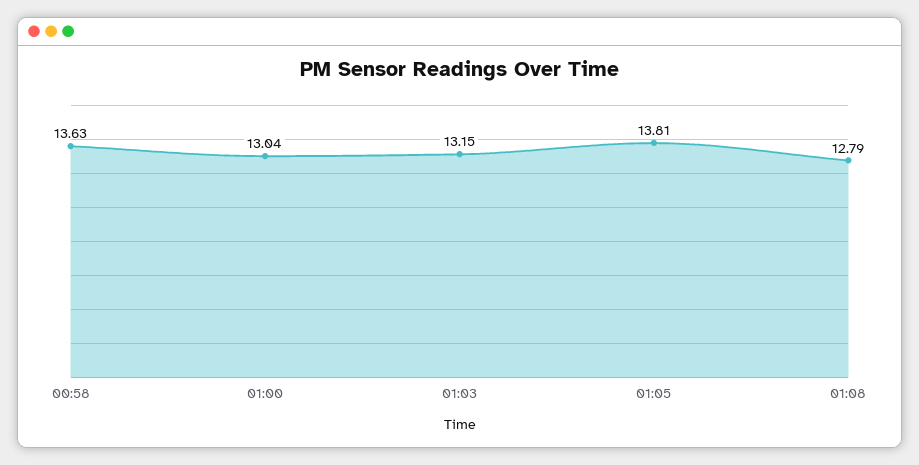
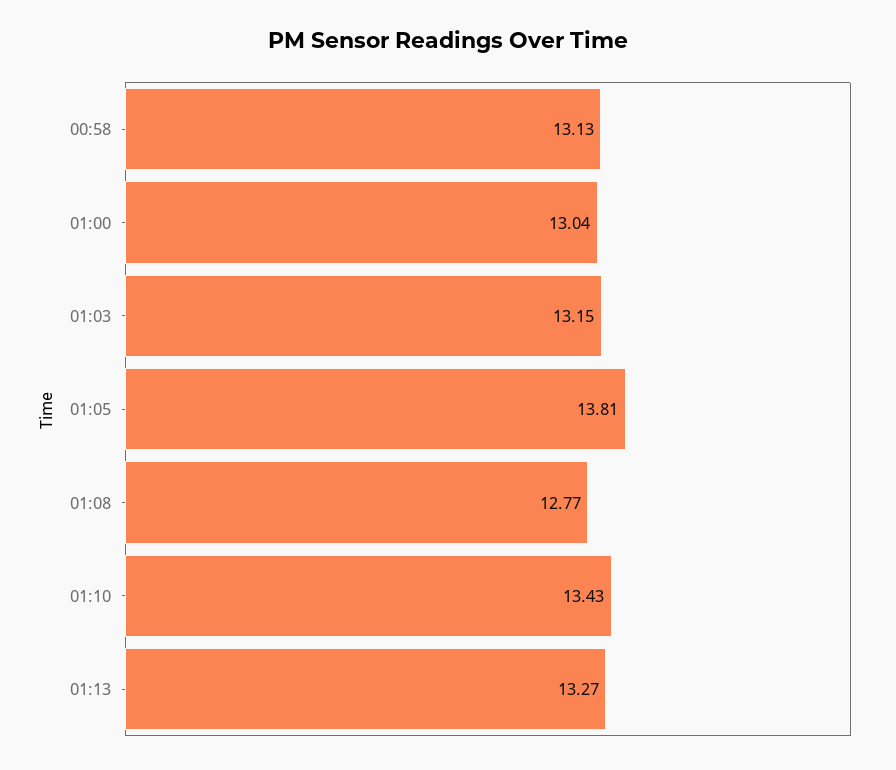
00:58: 13.63 -> 13.13
01:08: 12.79 -> 12.77
01:10: none -> 13.43
01:13: none -> 13.27

